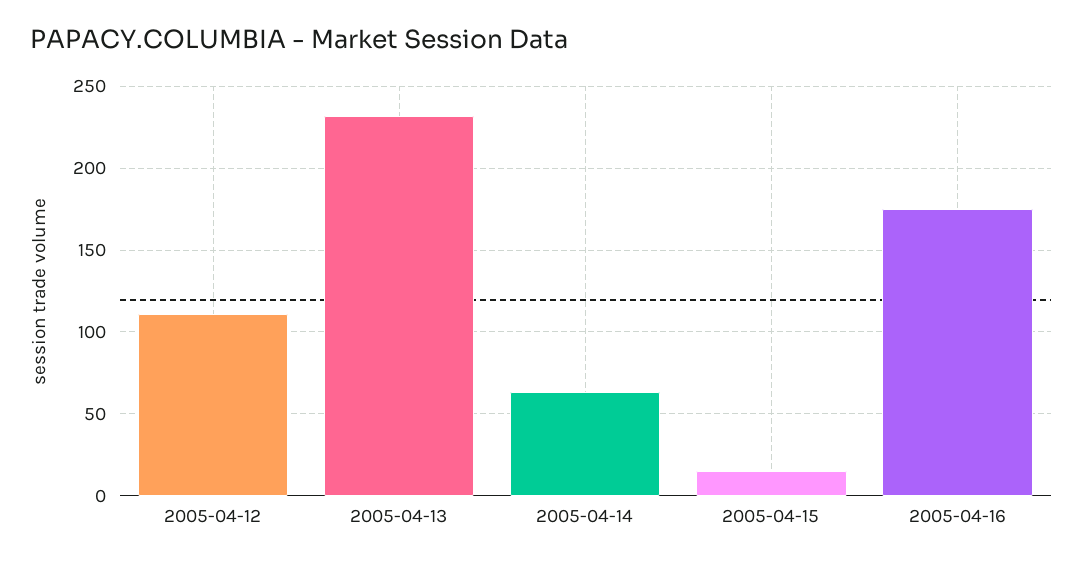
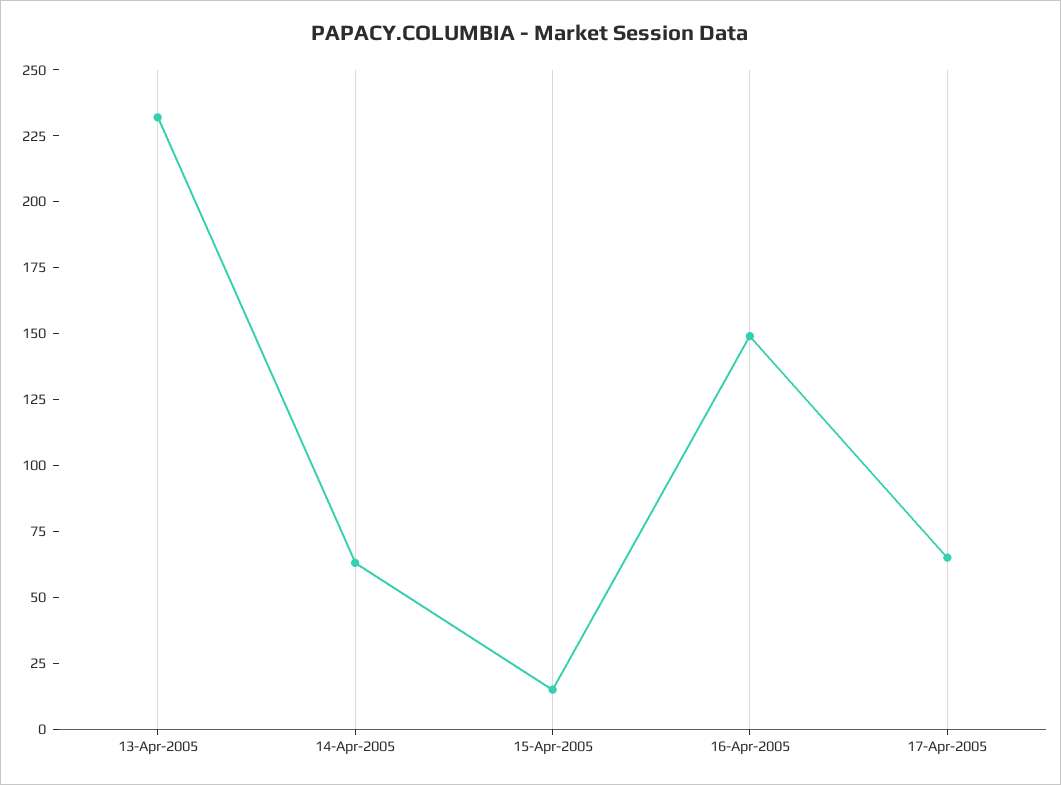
2005-04-12: 110 -> none
2005-04-16: 175 -> 150
17-Apr-2005: none -> 65

